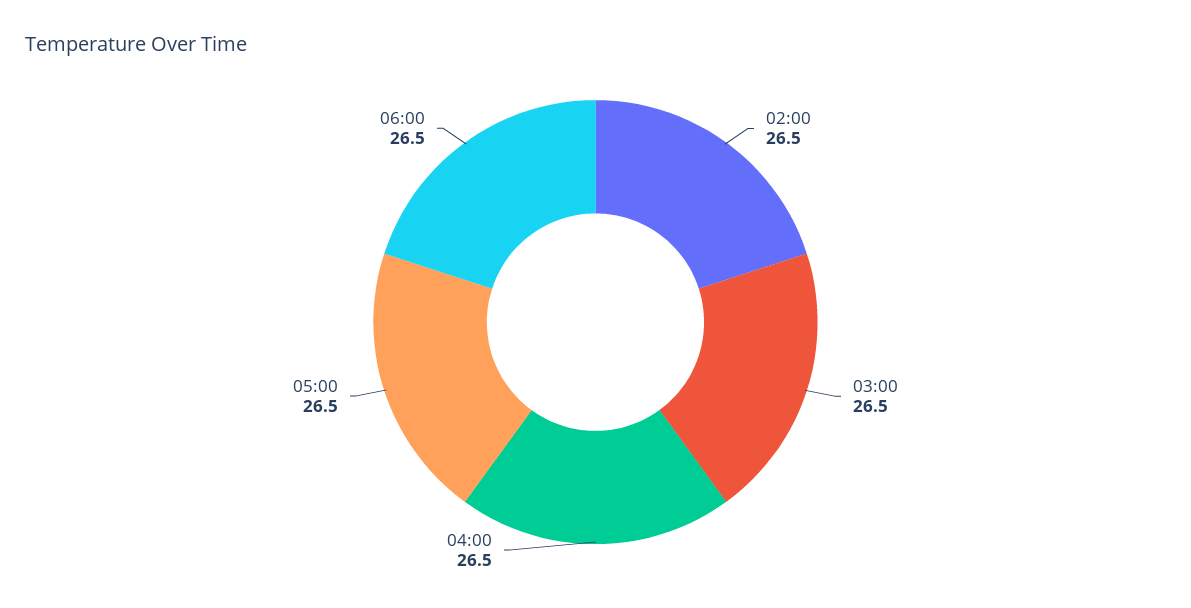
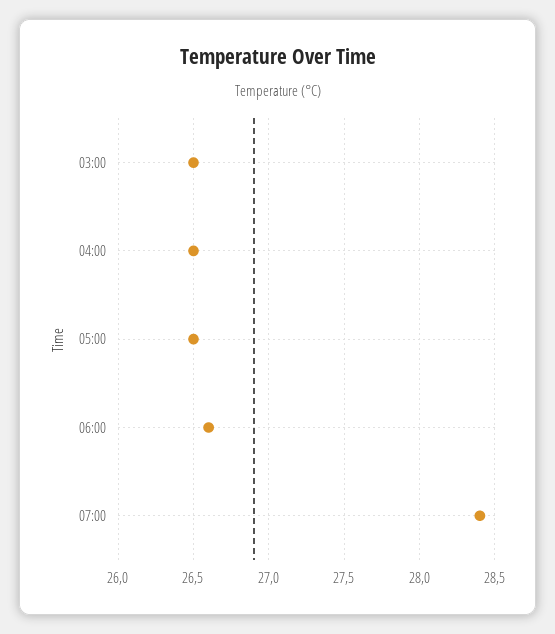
02:00: 26.5 -> none
06:00: 26.5 -> 26.6
07:00: none -> 28.4

